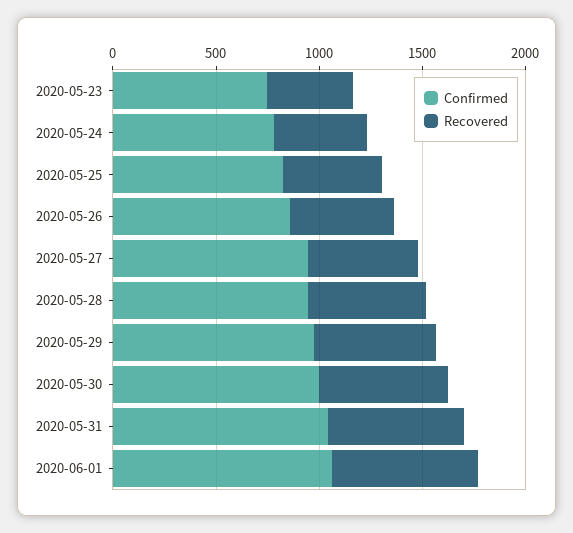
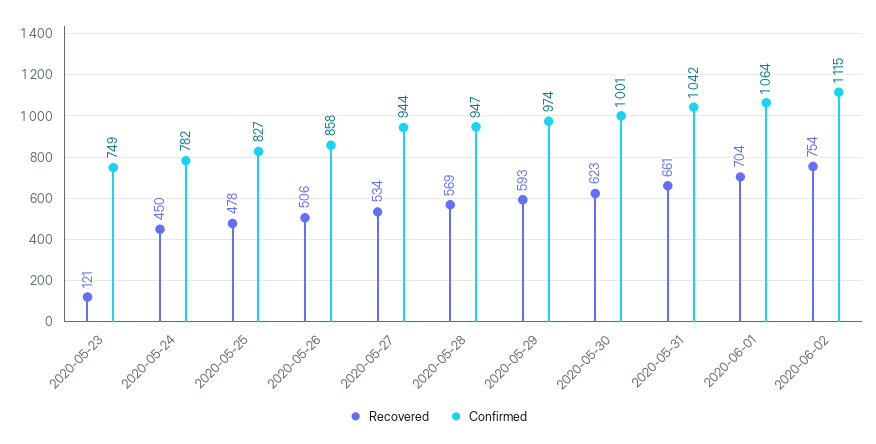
Recovered, 2020-05-23: 400 -> 121
Recovered, 2020-06-02: none -> 754
Confirmed, 2020-06-02: none -> 1115

